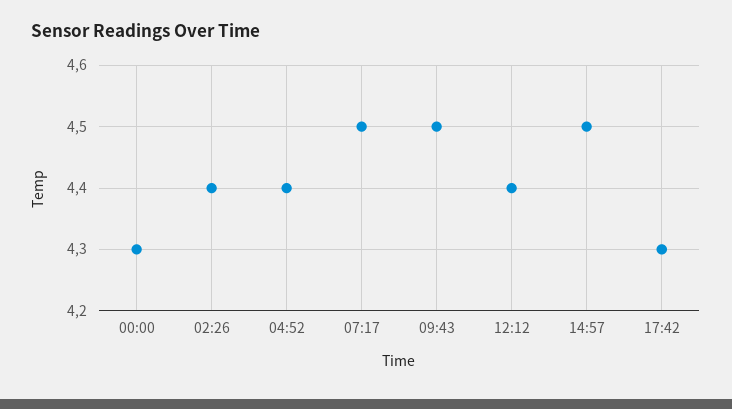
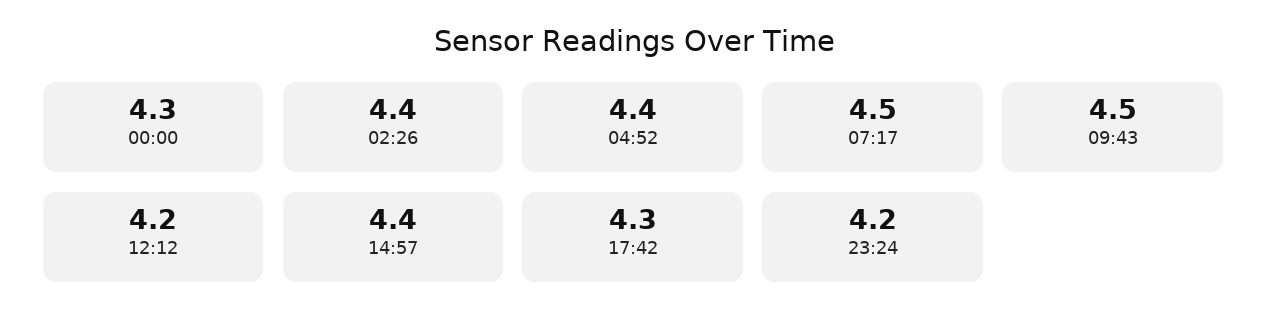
12:12: 4.4 -> 4.2
14:57: 4.5 -> 4.4
23:24: none -> 4.2

